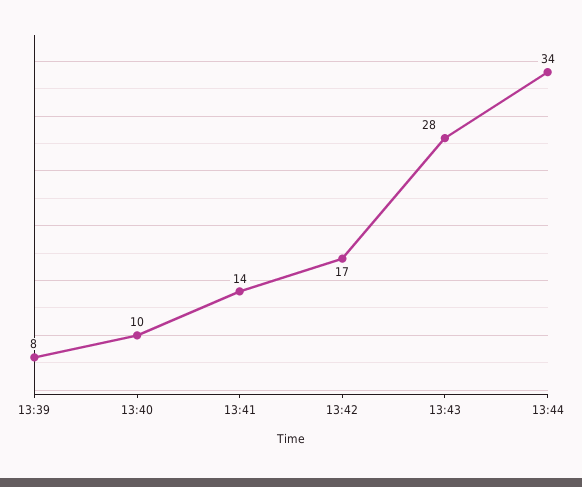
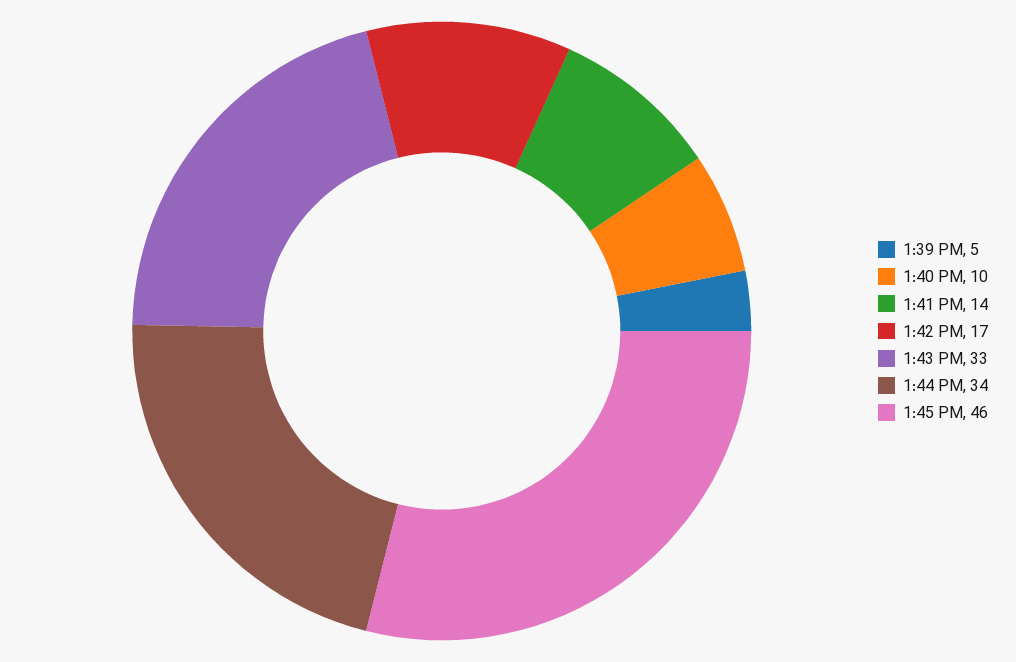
13:39: 8 -> 5
13:43: 28 -> 33
1:45 PM: none -> 46

